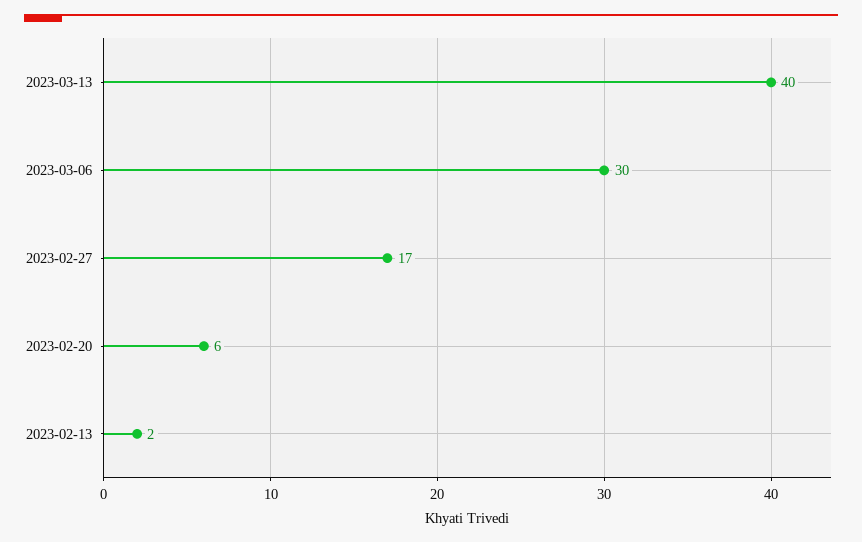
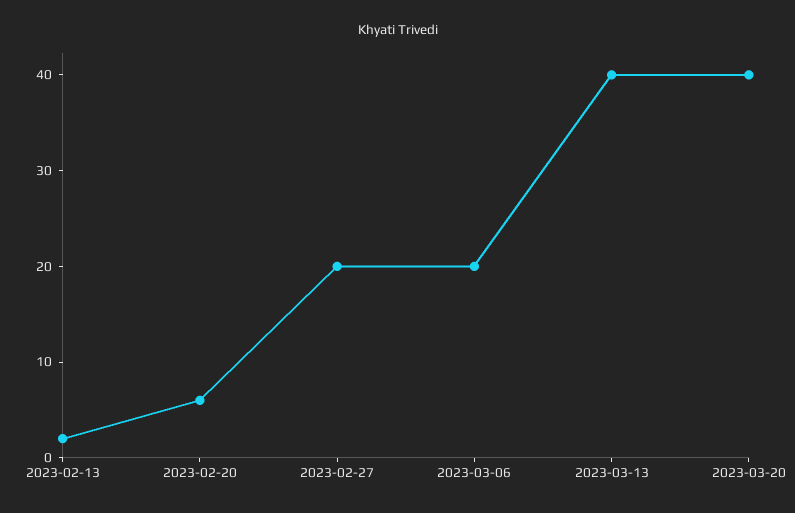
2023-03-06: 30 -> 20
2023-02-27: 17 -> 20
2023-03-20: none -> 40

